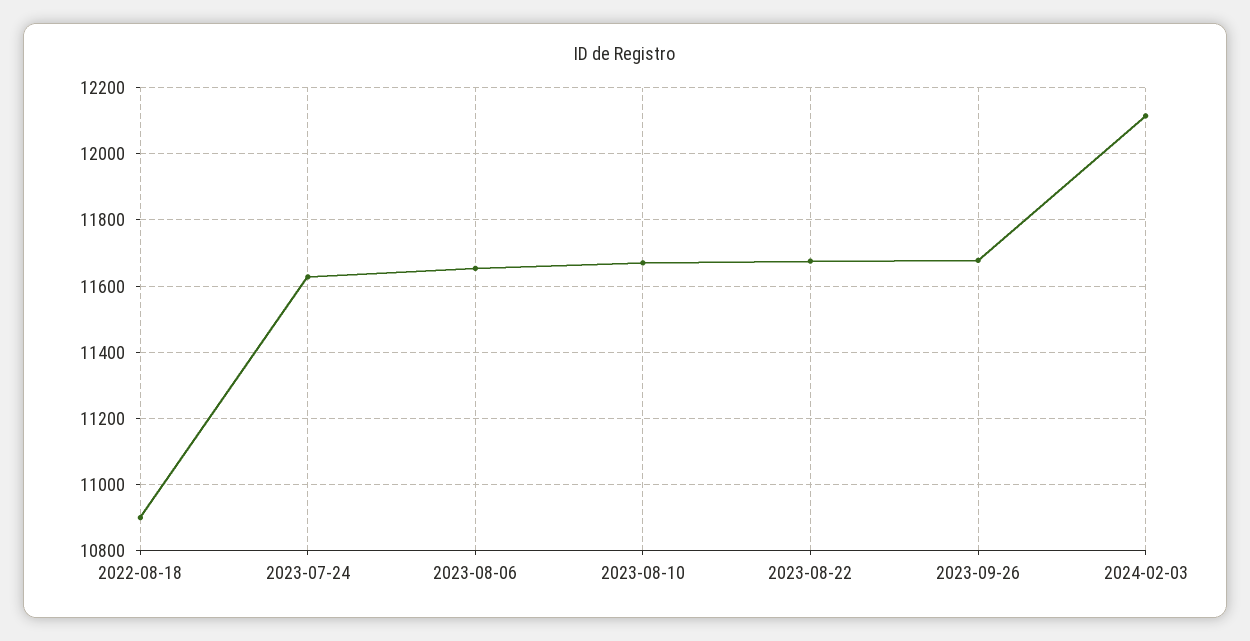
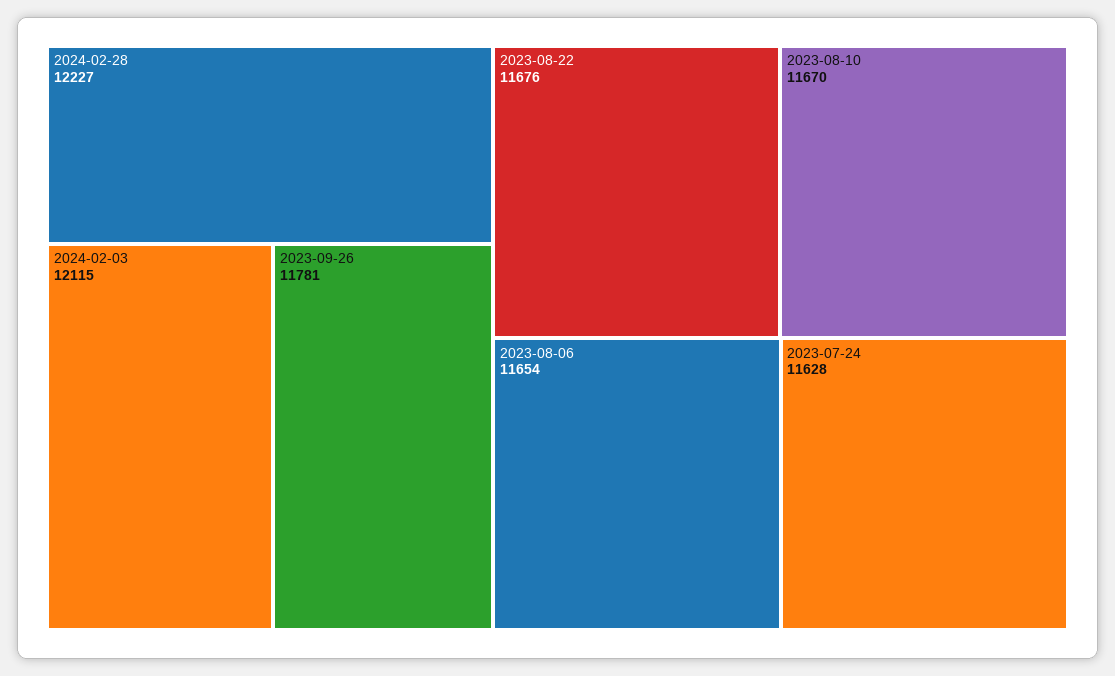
2022-08-18: 10900 -> none
2023-09-26: 11680 -> 11781
2024-02-28: none -> 12227

